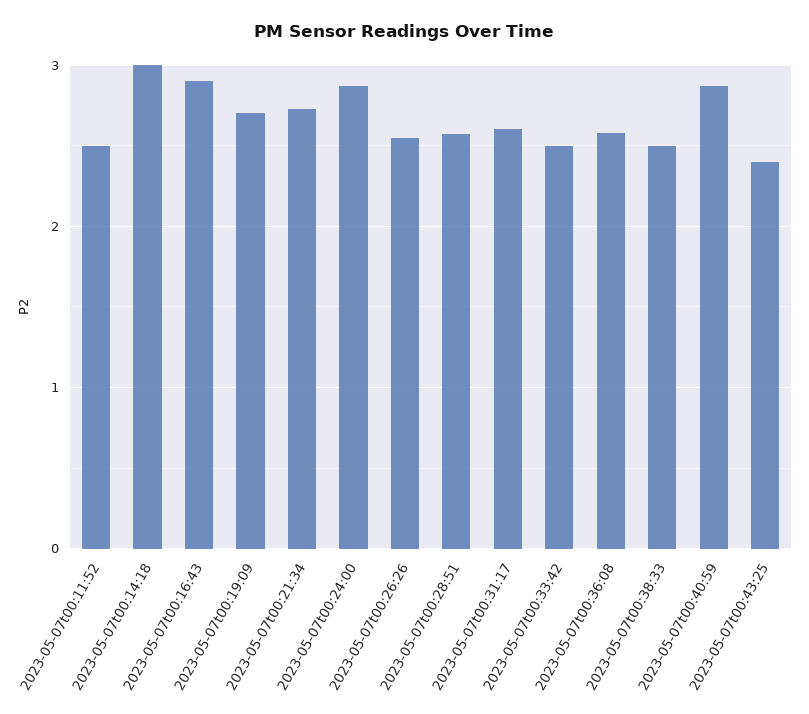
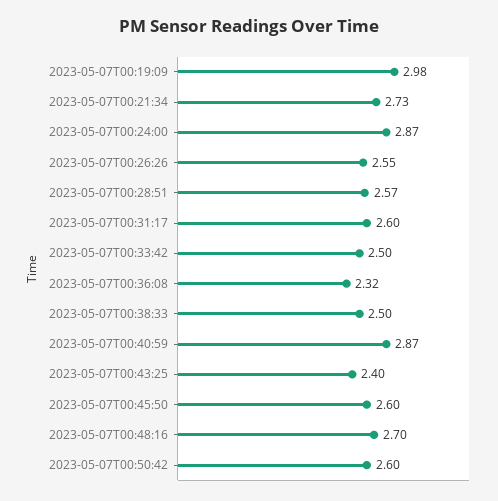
2023-05-07t00:11:52: 2.5 -> none
2023-05-07t00:14:18: 3 -> none
2023-05-07t00:16:43: 2.9 -> none
2023-05-07t00:19:09: 2.7 -> 2.98
2023-05-07t00:36:08: 2.6 -> 2.32
2023-05-07T00:45:50: none -> 2.6
2023-05-07T00:48:16: none -> 2.7
2023-05-07T00:50:42: none -> 2.6

